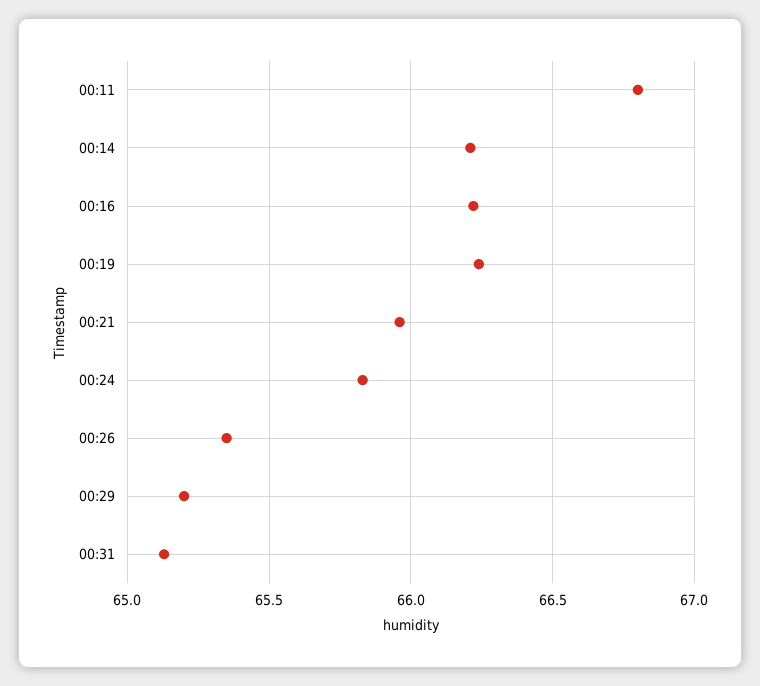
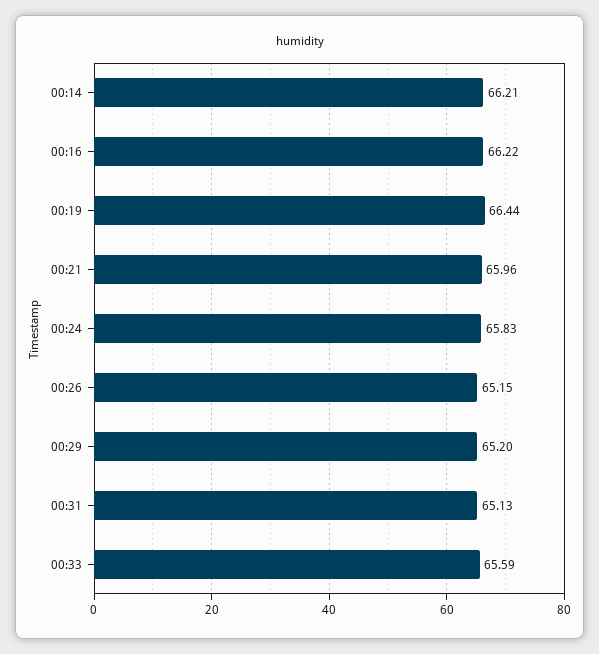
00:11: 66.8 -> none
00:19: 66.25 -> 66.44
00:26: 65.35 -> 65.15
00:33: none -> 65.59

